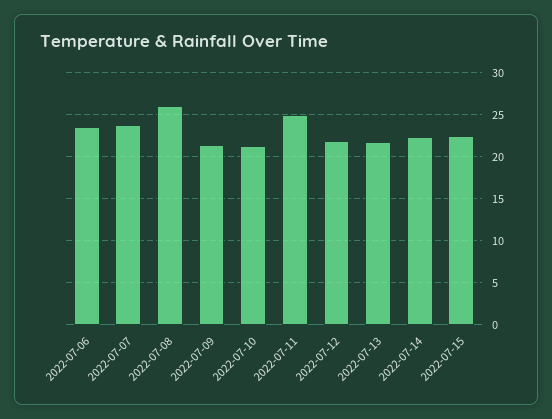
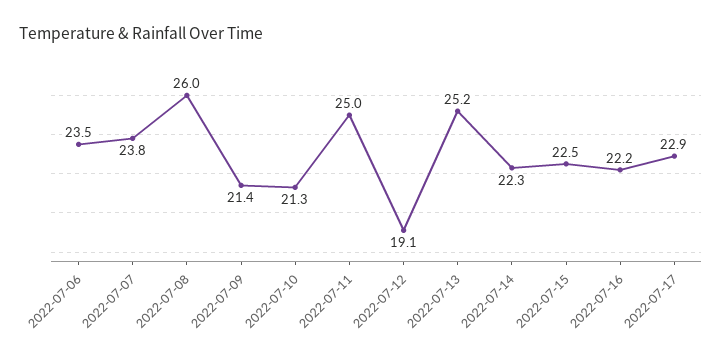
2022-07-12: 22 -> 19.1
2022-07-13: 22 -> 25.2
2022-07-16: none -> 22.2
2022-07-17: none -> 22.9

